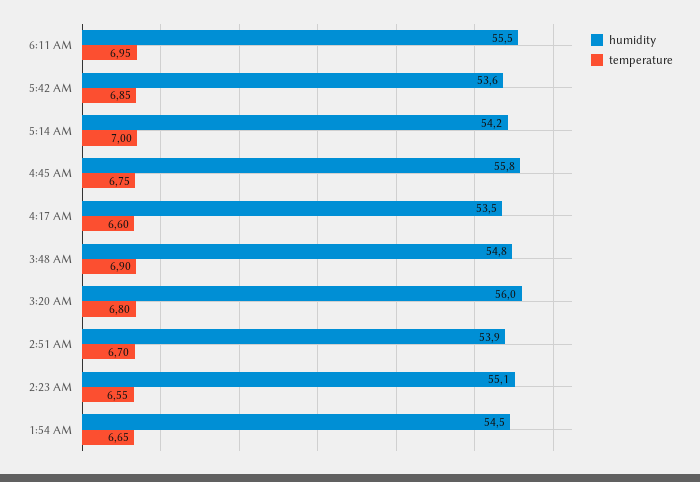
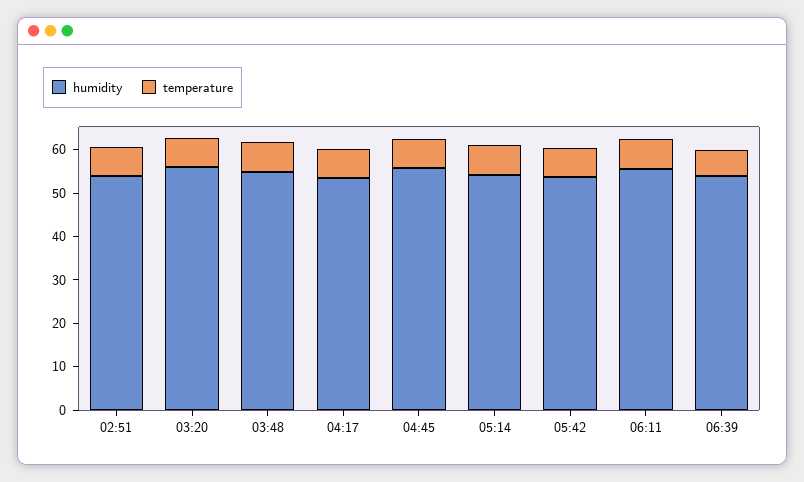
humidity, 2:23 AM: 55.1 -> none
temperature, 2:23 AM: 6.55 -> none
humidity, 1:54 AM: 54.5 -> none
temperature, 1:54 AM: 6.65 -> none
humidity, 06:39: none -> 54
temperature, 06:39: none -> 6

